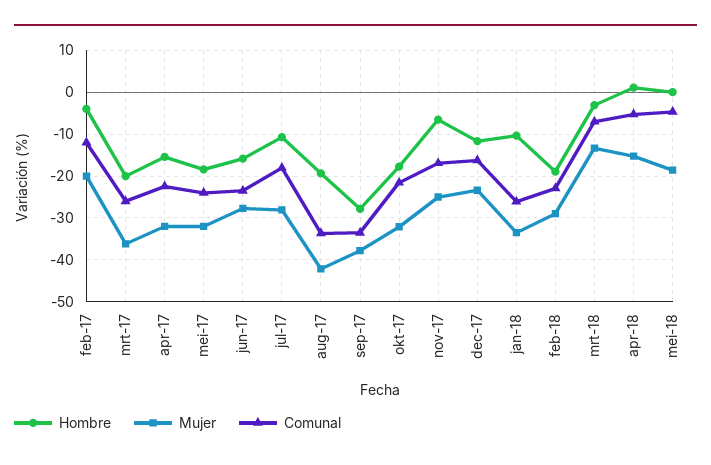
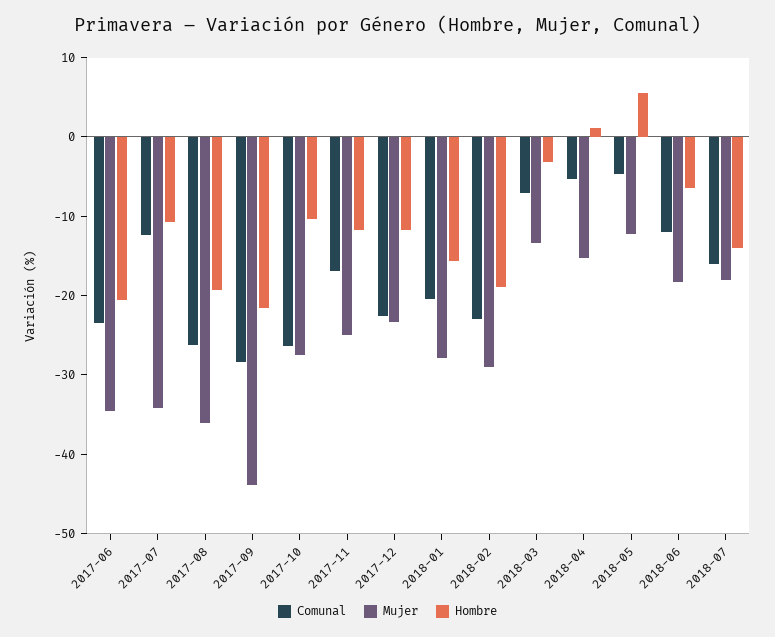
Hombre, feb-17: -4 -> none
Mujer, feb-17: -20 -> none
Comunal, feb-17: -12 -> none
Hombre, mrt-17: -20 -> none
Mujer, mrt-17: -36 -> none
Comunal, mrt-17: -26 -> none
Hombre, apr-17: -16 -> none
Mujer, apr-17: -32 -> none
Comunal, apr-17: -22 -> none
Hombre, mei-17: -18 -> none
Mujer, mei-17: -32 -> none
Comunal, mei-17: -24 -> none
Hombre, jun-17: -16 -> -20
Mujer, jun-17: -28 -> -34
Mujer, jul-17: -28 -> -34
Comunal, jul-17: -18 -> -12
Mujer, aug-17: -42 -> -36
Comunal, aug-17: -34 -> -26
Hombre, sep-17: -28 -> -22
Mujer, sep-17: -38 -> -44
Comunal, sep-17: -34 -> -28
Hombre, okt-17: -18 -> -10
Mujer, okt-17: -32 -> -28
Comunal, okt-17: -22 -> -26
Hombre, nov-17: -6 -> -12
Comunal, dec-17: -16 -> -22
Hombre, jan-18: -10 -> -16
Mujer, jan-18: -34 -> -28
Comunal, jan-18: -26 -> -20
Hombre, mei-18: 0 -> 6
Mujer, mei-18: -18 -> -12
Comunal, 2018-06: none -> -12
Mujer, 2018-06: none -> -18
Hombre, 2018-06: none -> -6
Comunal, 2018-07: none -> -16
Mujer, 2018-07: none -> -18
Hombre, 2018-07: none -> -14

